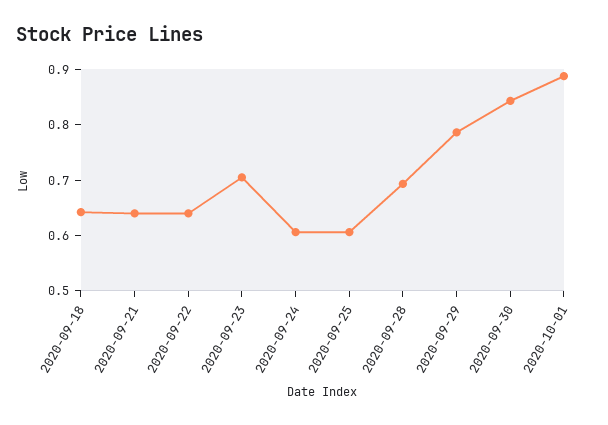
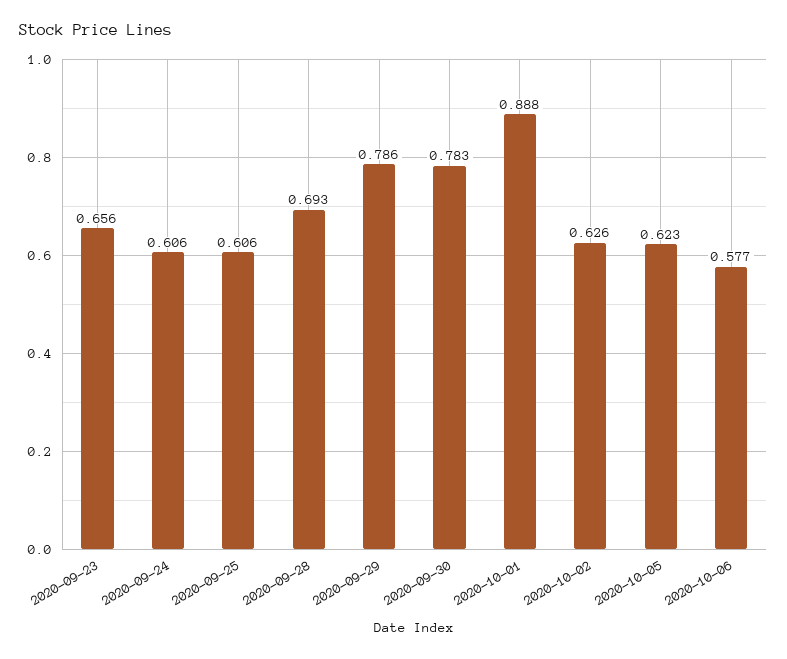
2020-09-18: 0.64 -> none
2020-09-21: 0.64 -> none
2020-09-22: 0.64 -> none
2020-09-23: 0.7 -> 0.656
2020-09-30: 0.84 -> 0.783
2020-10-02: none -> 0.626
2020-10-05: none -> 0.623
2020-10-06: none -> 0.577

